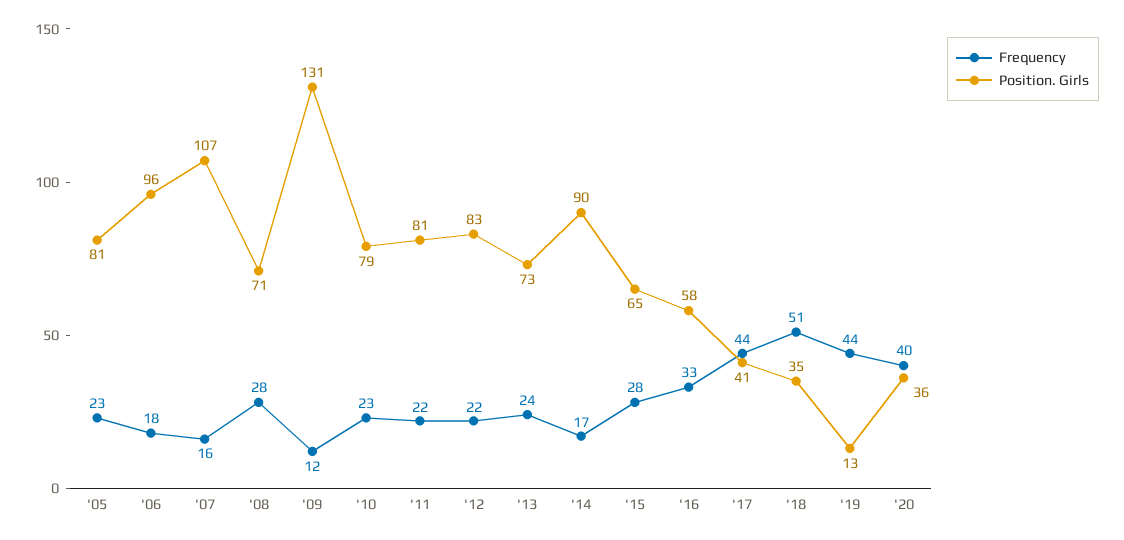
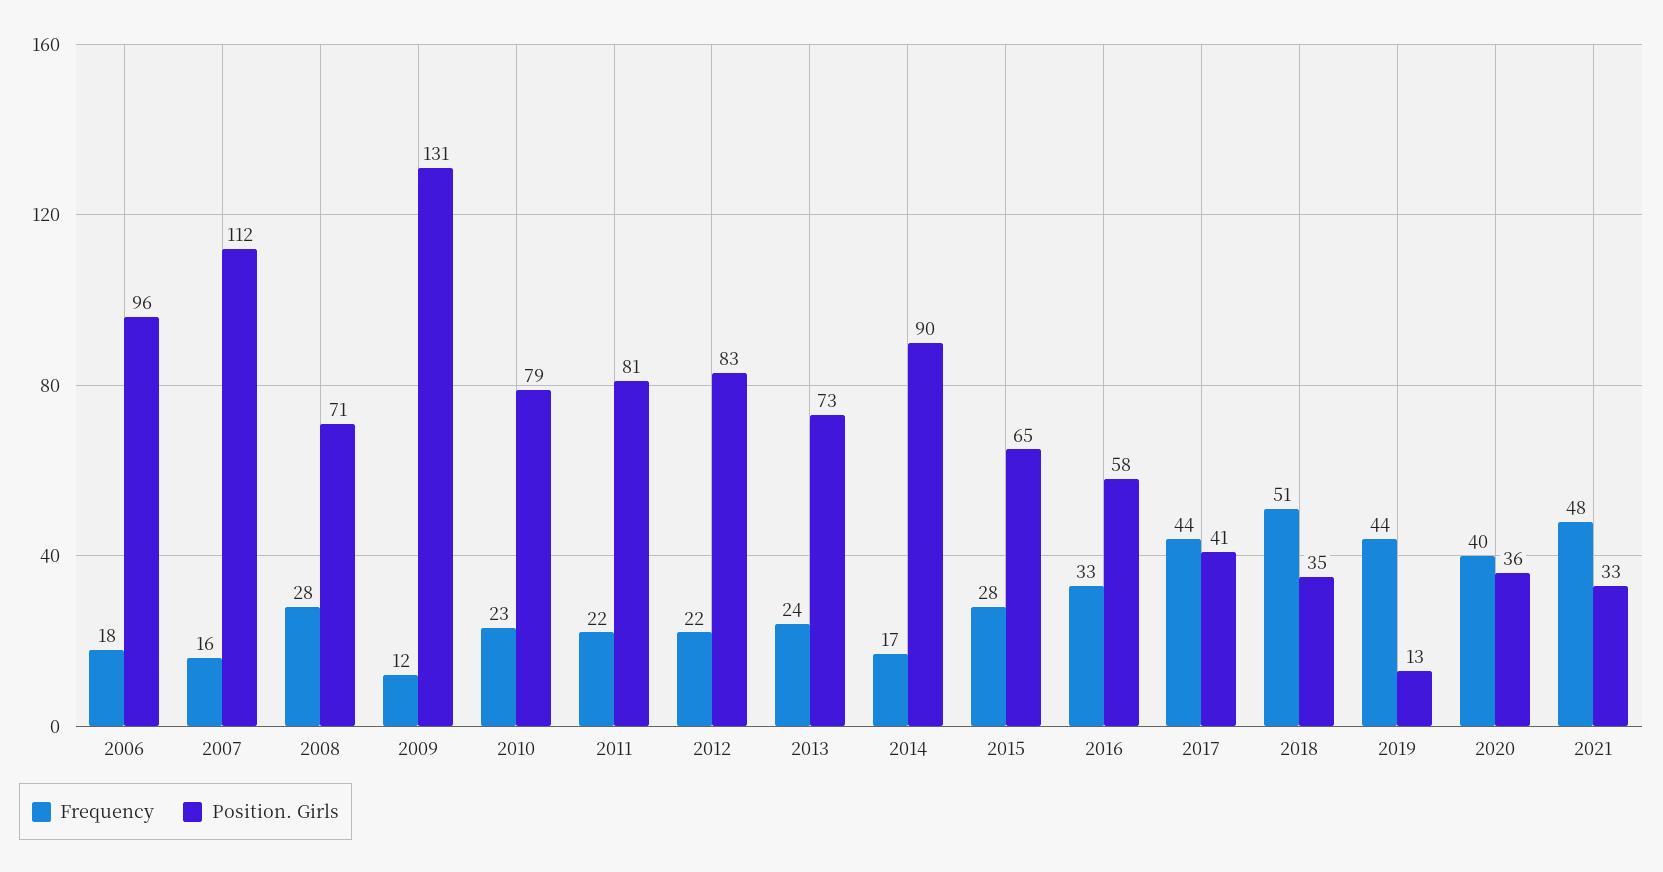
Frequency, '05: 23 -> none
Position. Girls, '05: 81 -> none
Position. Girls, '07: 107 -> 112
Frequency, 2021: none -> 48
Position. Girls, 2021: none -> 33

